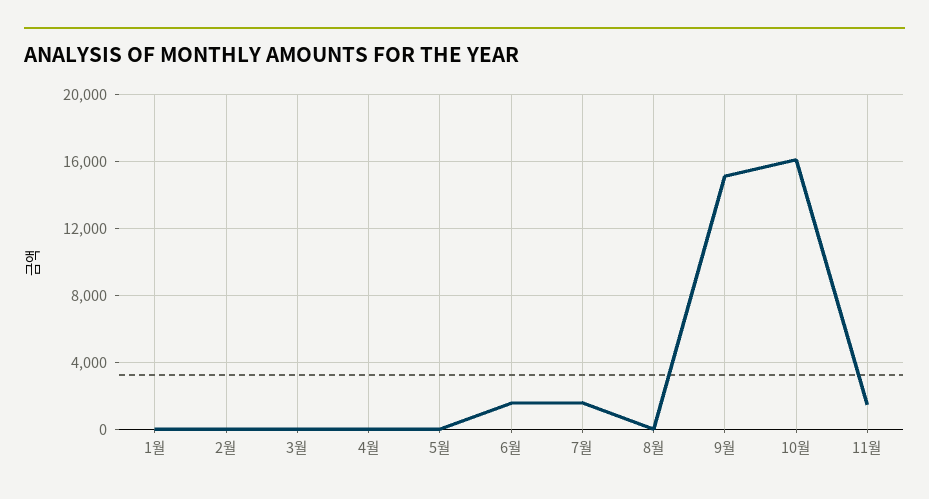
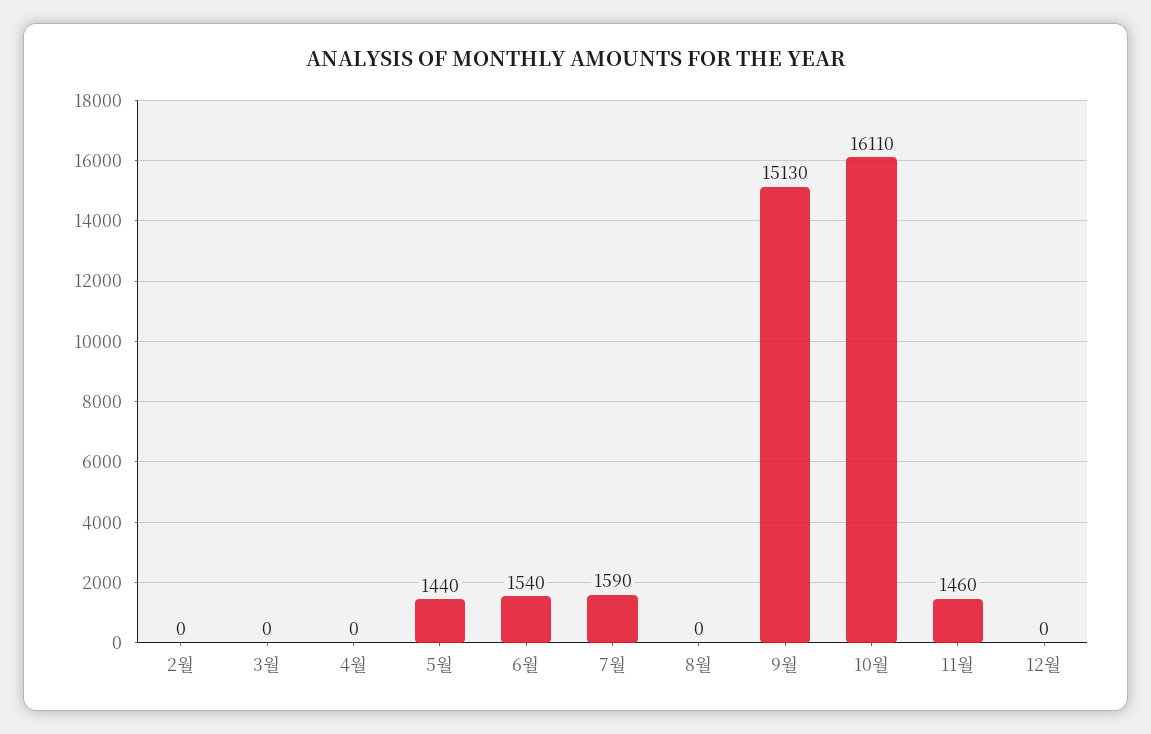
1월: 0 -> none
5월: 0 -> 1440
12월: none -> 0

